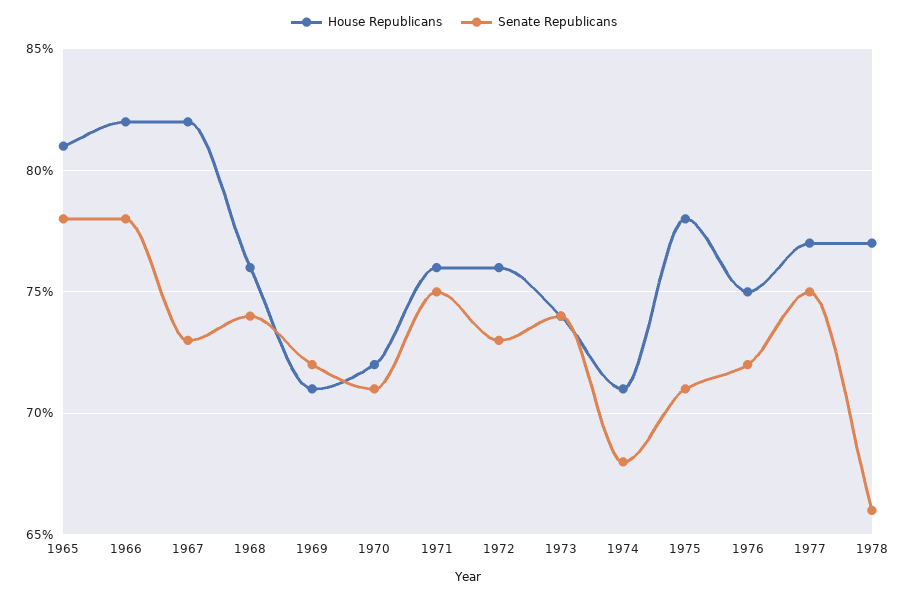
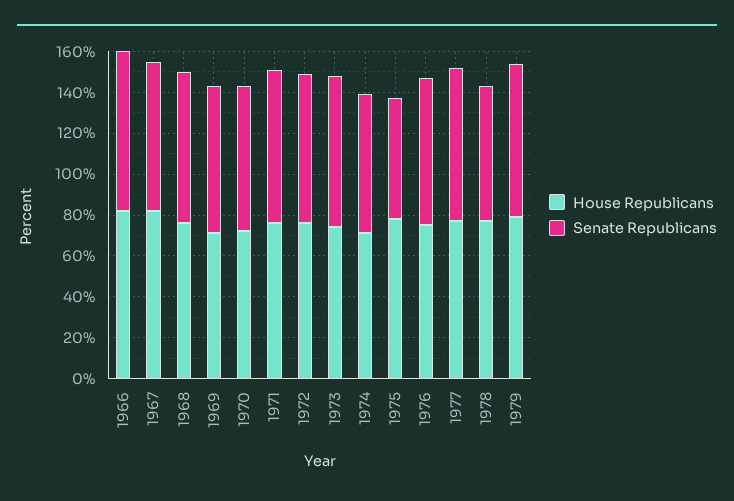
House Republicans, 1965: 81 -> none
Senate Republicans, 1965: 78 -> none
Senate Republicans, 1975: 71 -> 60
House Republicans, 1979: none -> 80
Senate Republicans, 1979: none -> 75

